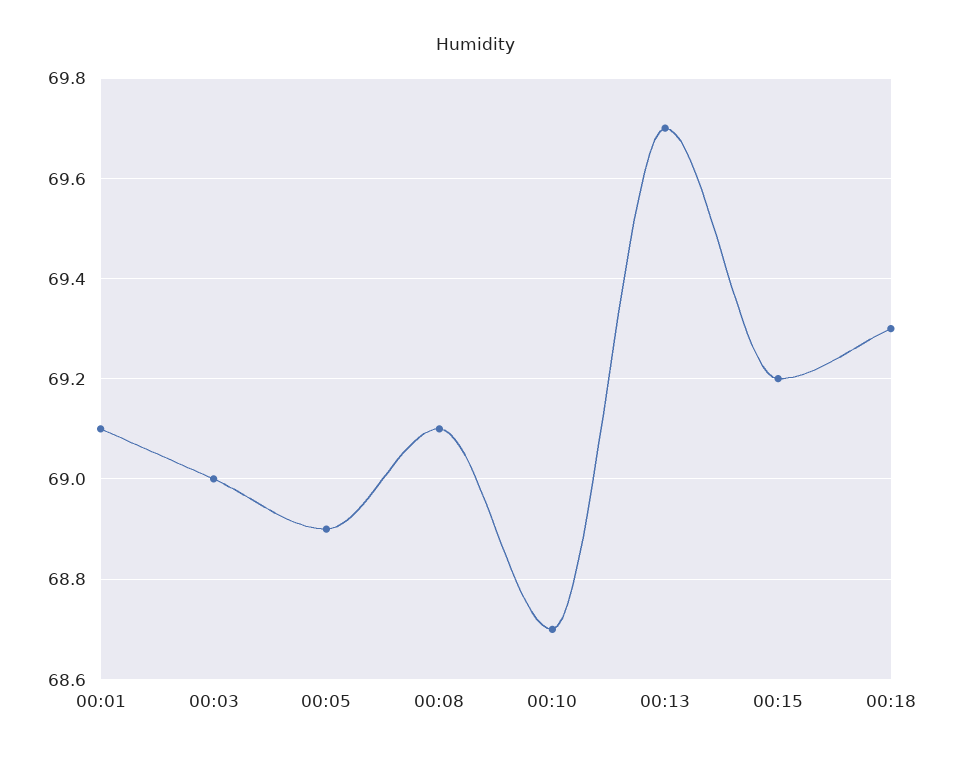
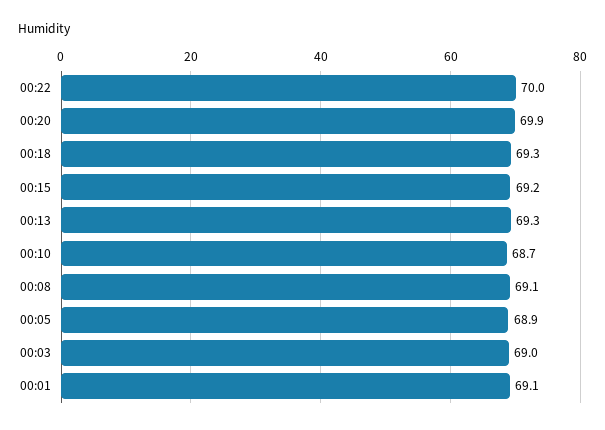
00:13: 69.7 -> 69.3
00:22: none -> 70
00:20: none -> 69.9

